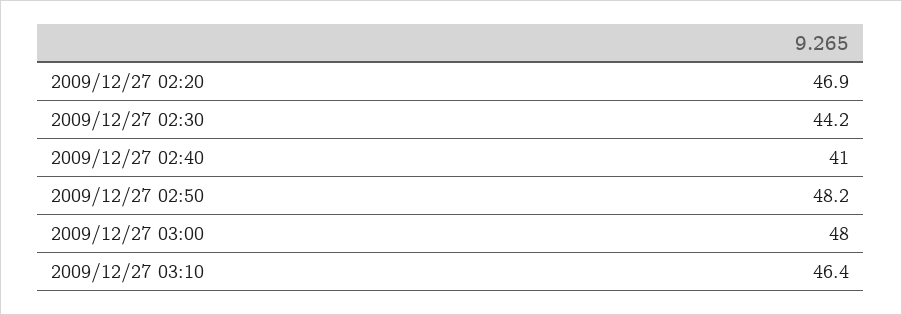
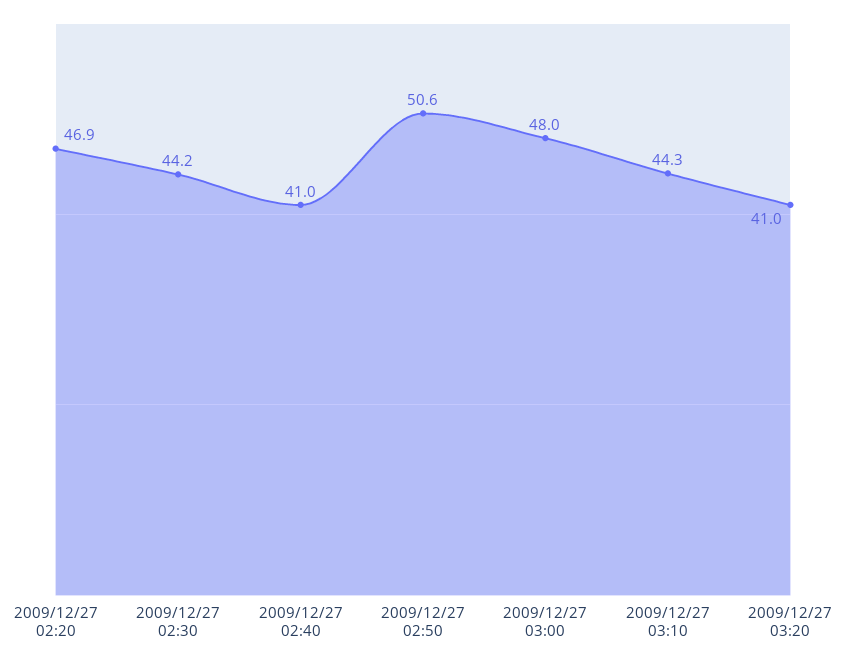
2009/12/27 02:50: 48.2 -> 50.6
2009/12/27 03:10: 46.4 -> 44.3
2009/12/27 03:20: none -> 41

